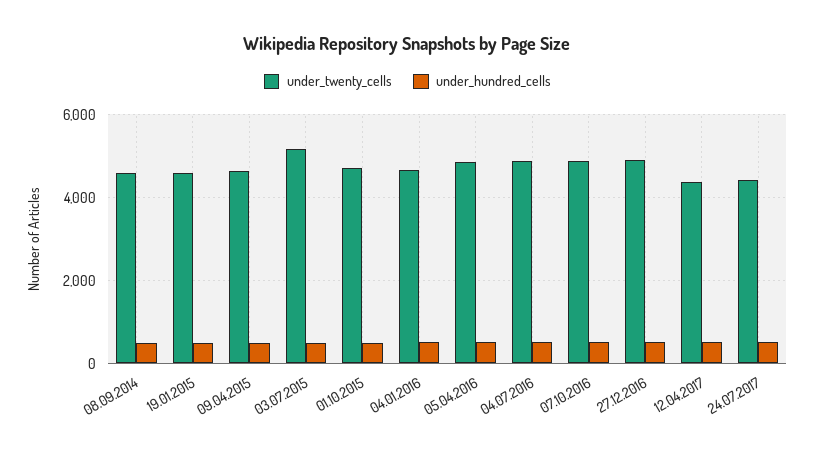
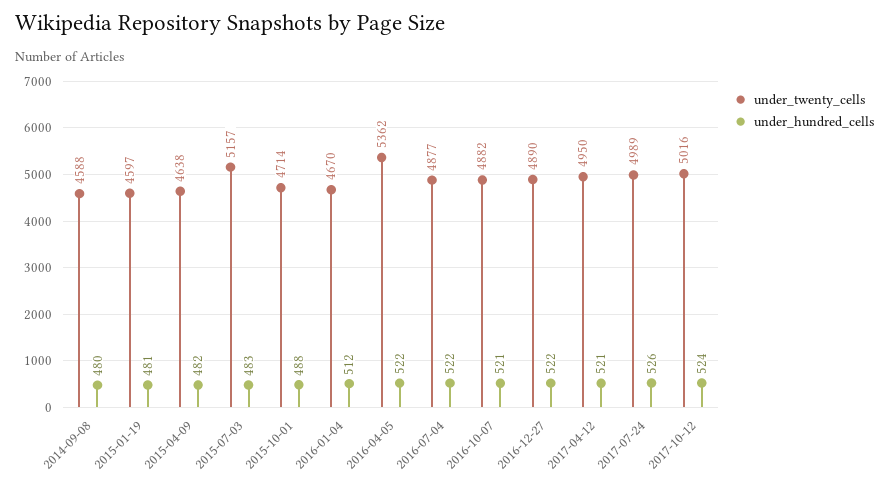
under_twenty_cells, 05.04.2016: 4800 -> 5362
under_twenty_cells, 12.04.2017: 4400 -> 4950
under_twenty_cells, 24.07.2017: 4400 -> 4989
under_twenty_cells, 2017-10-12: none -> 5016
under_hundred_cells, 2017-10-12: none -> 524

